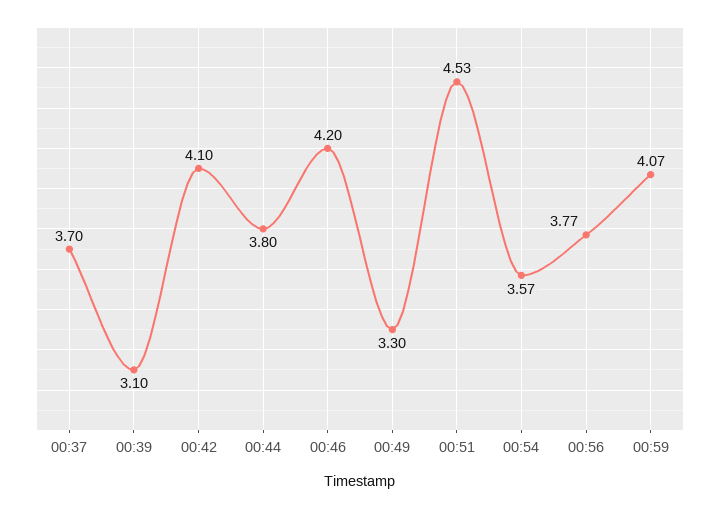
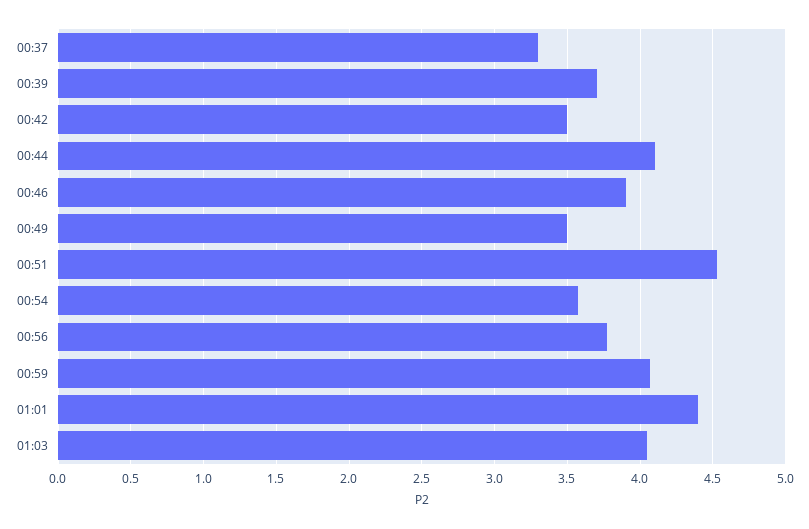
00:37: 3.7 -> 3.3
00:39: 3.1 -> 3.7
00:42: 4.1 -> 3.5
00:44: 3.8 -> 4.1
00:46: 4.2 -> 3.9
00:49: 3.3 -> 3.5
01:01: none -> 4.4
01:03: none -> 4.05

